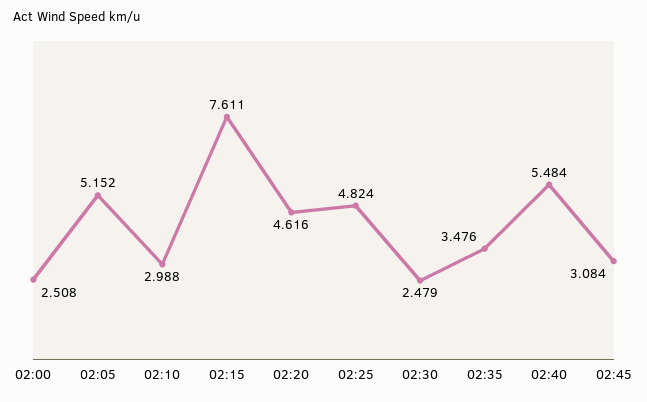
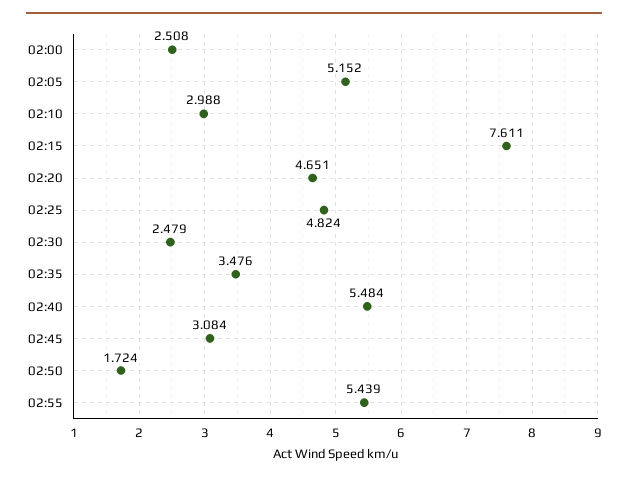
02:20: 4.616 -> 4.651
02:50: none -> 1.724
02:55: none -> 5.439

